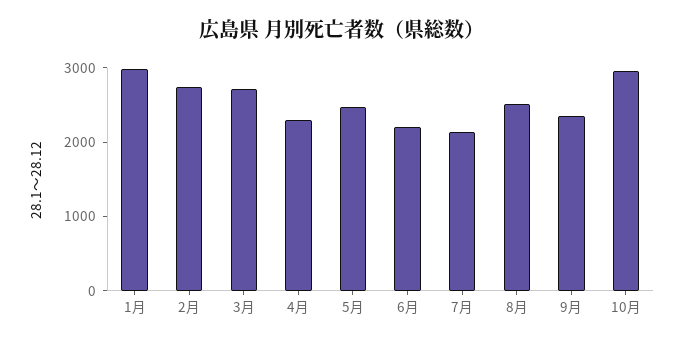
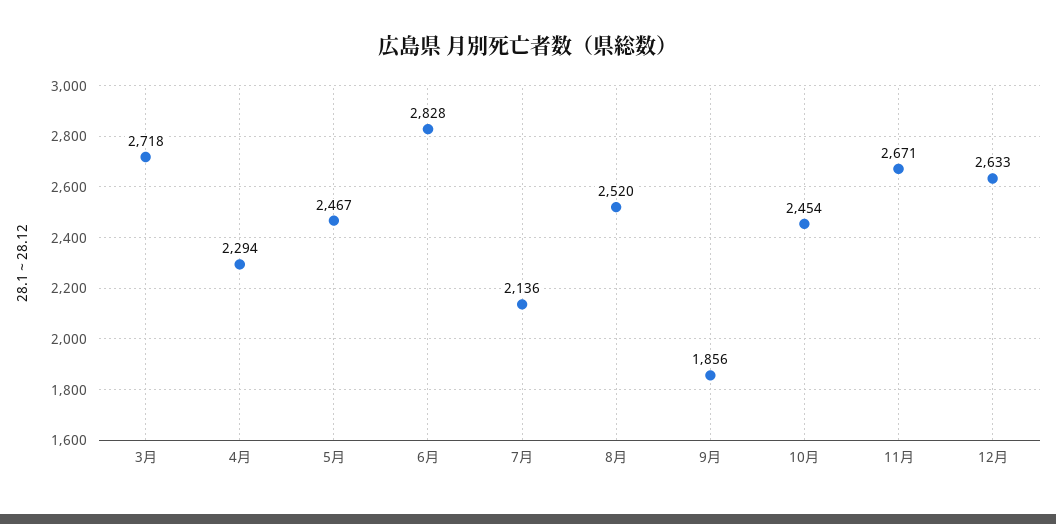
1月: 3000 -> none
2月: 2800 -> none
6月: 2200 -> 2828
9月: 2400 -> 1856
10月: 3000 -> 2454
11月: none -> 2671
12月: none -> 2633

